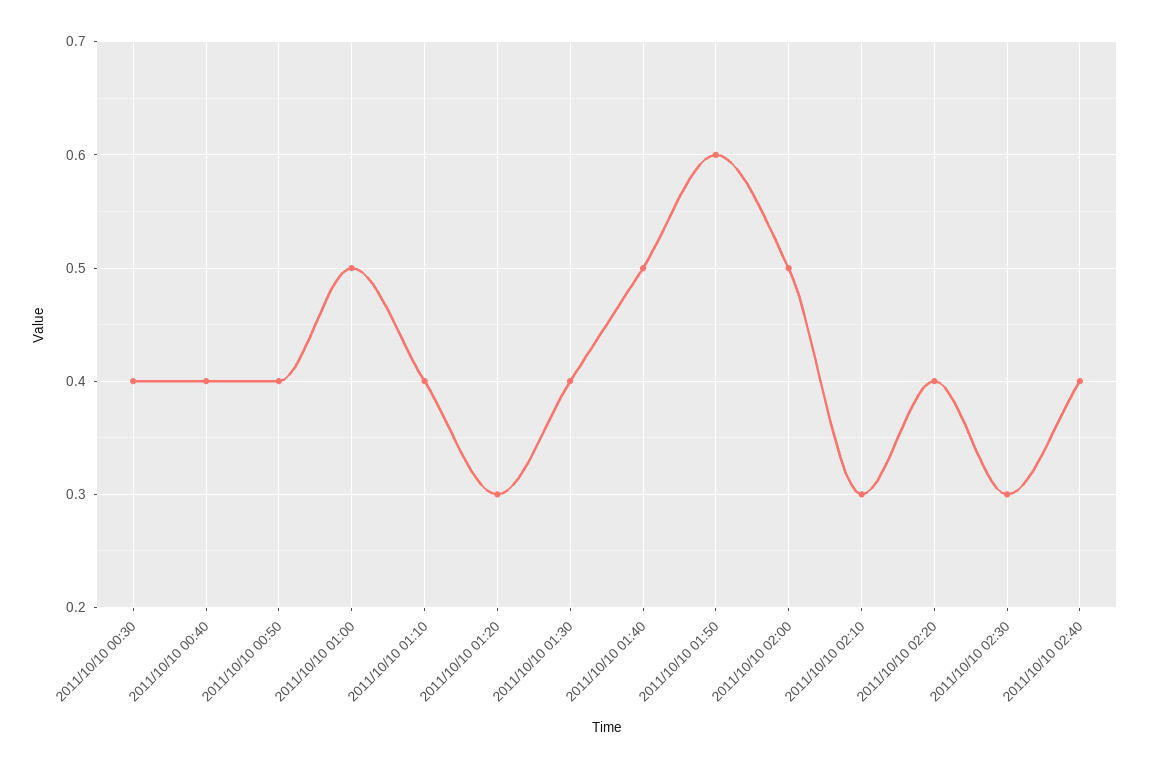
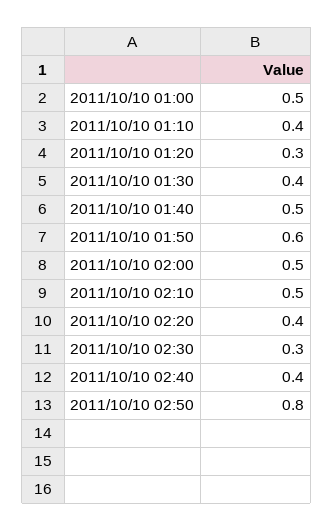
2011/10/10 00:30: 0.4 -> none
2011/10/10 00:40: 0.4 -> none
2011/10/10 00:50: 0.4 -> none
2011/10/10 02:10: 0.3 -> 0.5
2011/10/10 02:50: none -> 0.8

